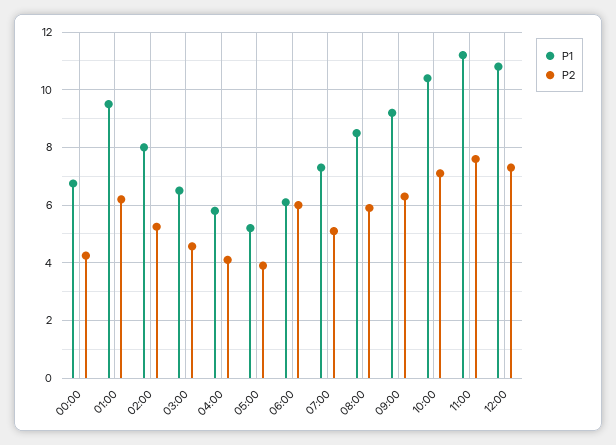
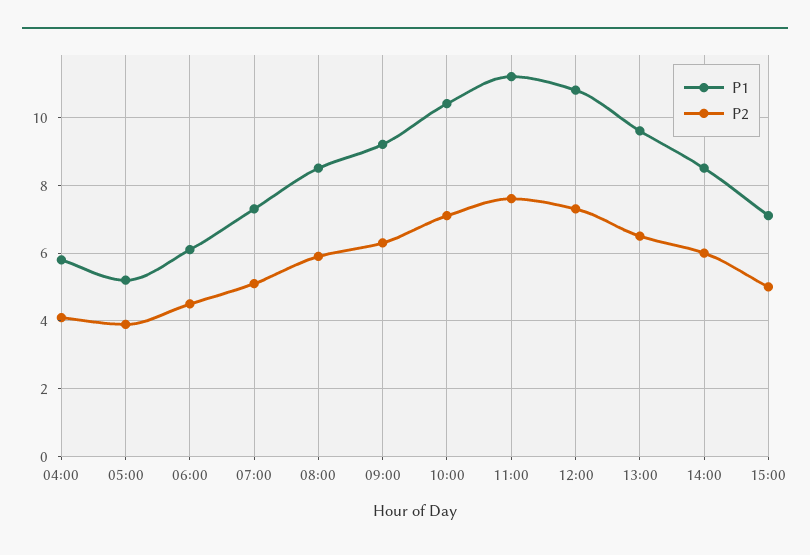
P1, 00:00: 6.75 -> none
P2, 00:00: 4.25 -> none
P1, 01:00: 9.5 -> none
P2, 01:00: 6.25 -> none
P1, 02:00: 8 -> none
P2, 02:00: 5.25 -> none
P1, 03:00: 6.5 -> none
P2, 03:00: 4.5 -> none
P2, 06:00: 6 -> 4.5
P1, 13:00: none -> 9.5
P2, 13:00: none -> 6.5
P1, 14:00: none -> 8.5
P2, 14:00: none -> 6
P1, 15:00: none -> 7
P2, 15:00: none -> 5

